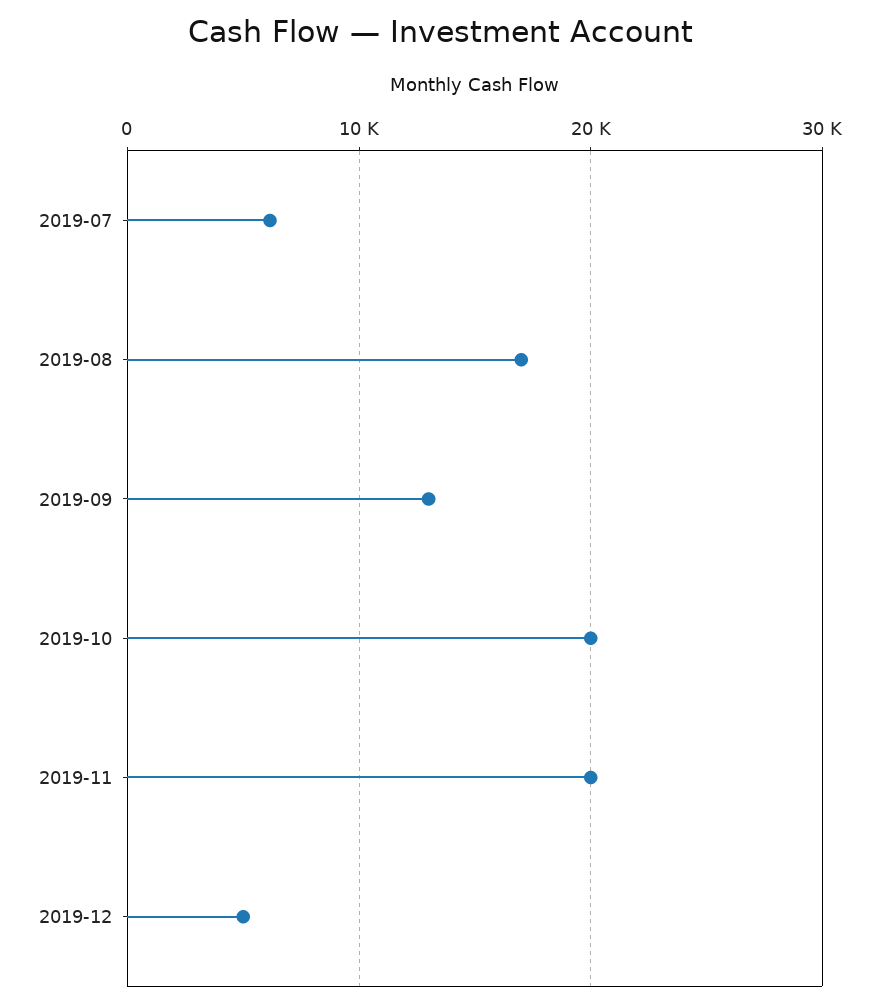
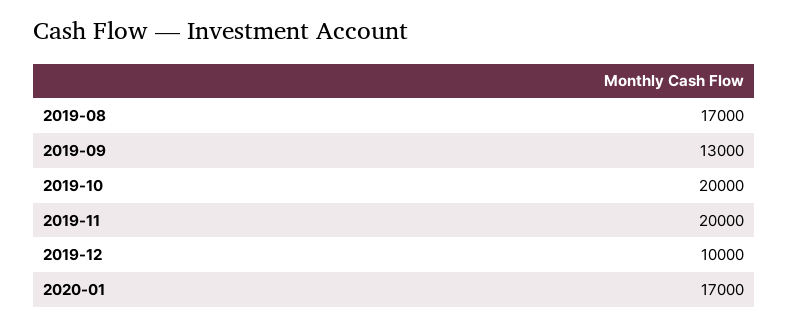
2019-07: 6000 -> none
2019-12: 5000 -> 10000
2020-01: none -> 17000

